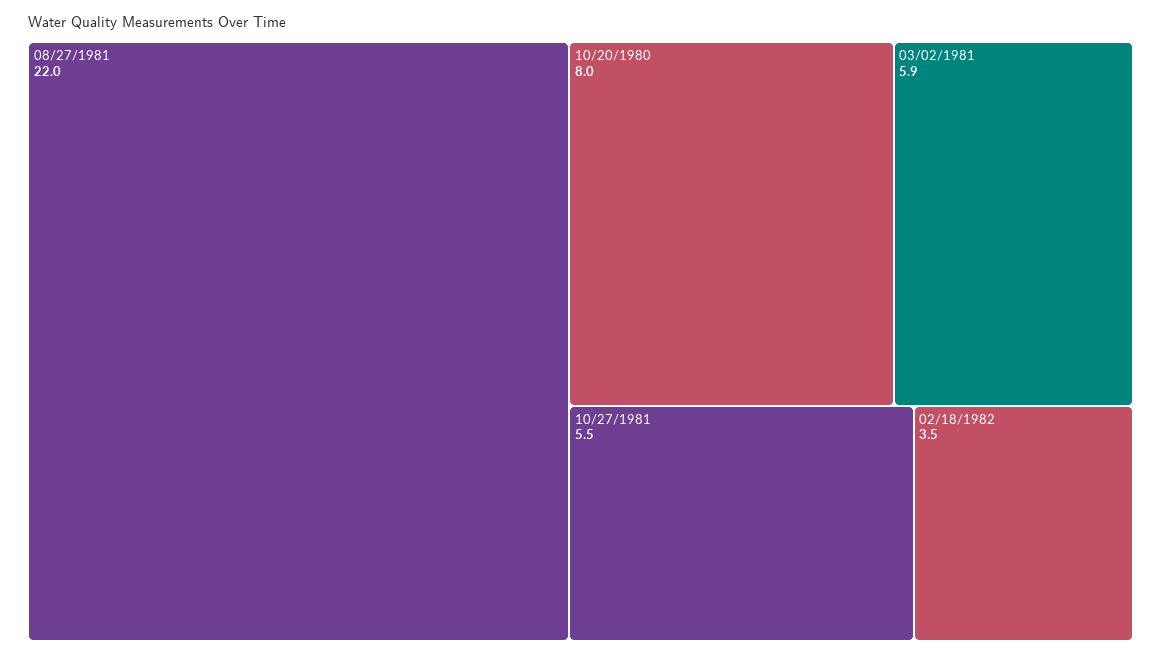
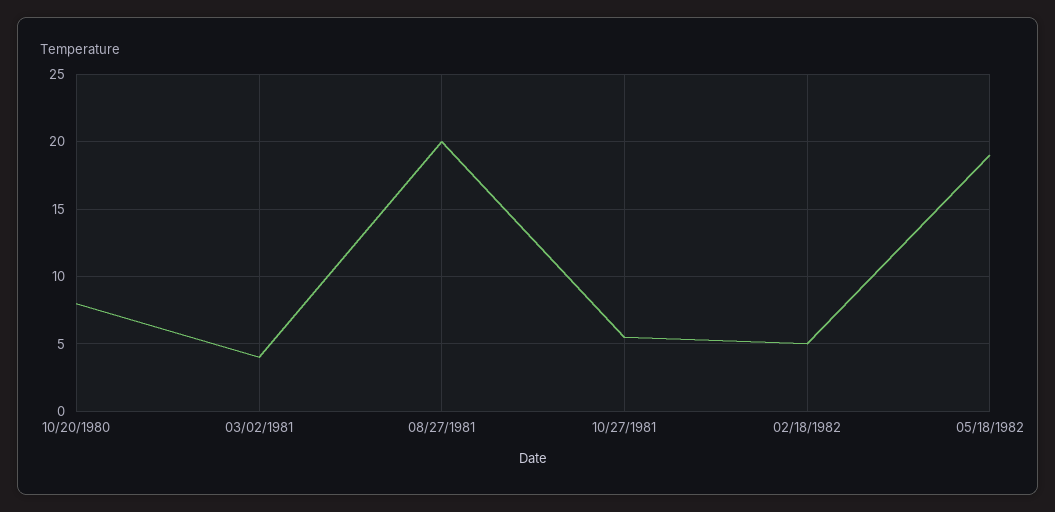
08/27/1981: 22 -> 20
03/02/1981: 5.9 -> 4
02/18/1982: 3.5 -> 5
05/18/1982: none -> 19

